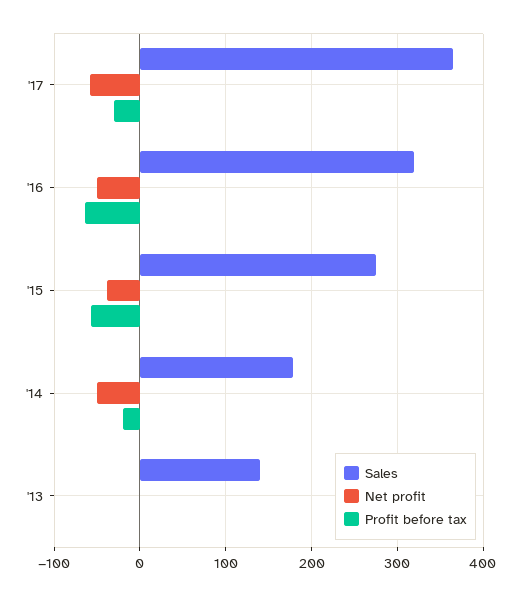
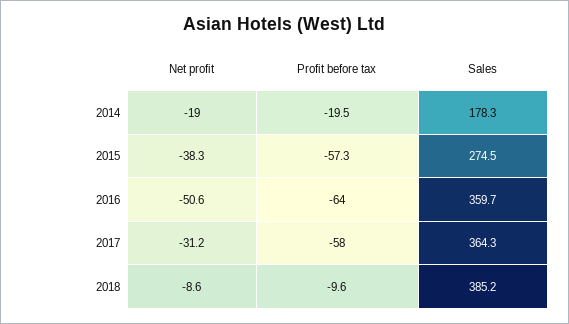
Net profit, '17: -60 -> -31.2
Profit before tax, '17: -30 -> -58
Sales, '16: 320 -> 359.7
Net profit, '14: -50 -> -19
Sales, '13: 140 -> none
Net profit, '13: 0 -> none
Profit before tax, '13: 0 -> none
Net profit, 2018: none -> -8.6
Profit before tax, 2018: none -> -9.6
Sales, 2018: none -> 385.2

